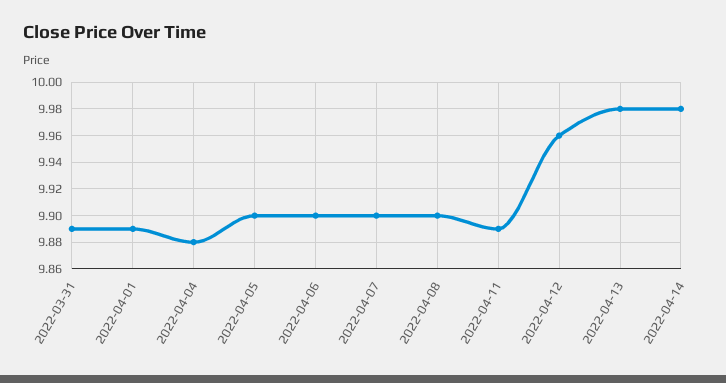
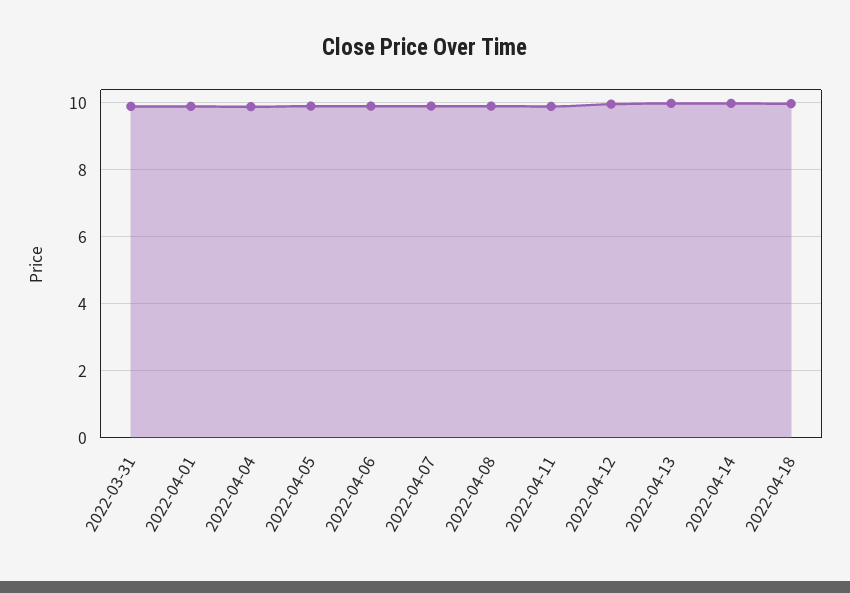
2022-04-18: none -> 10

